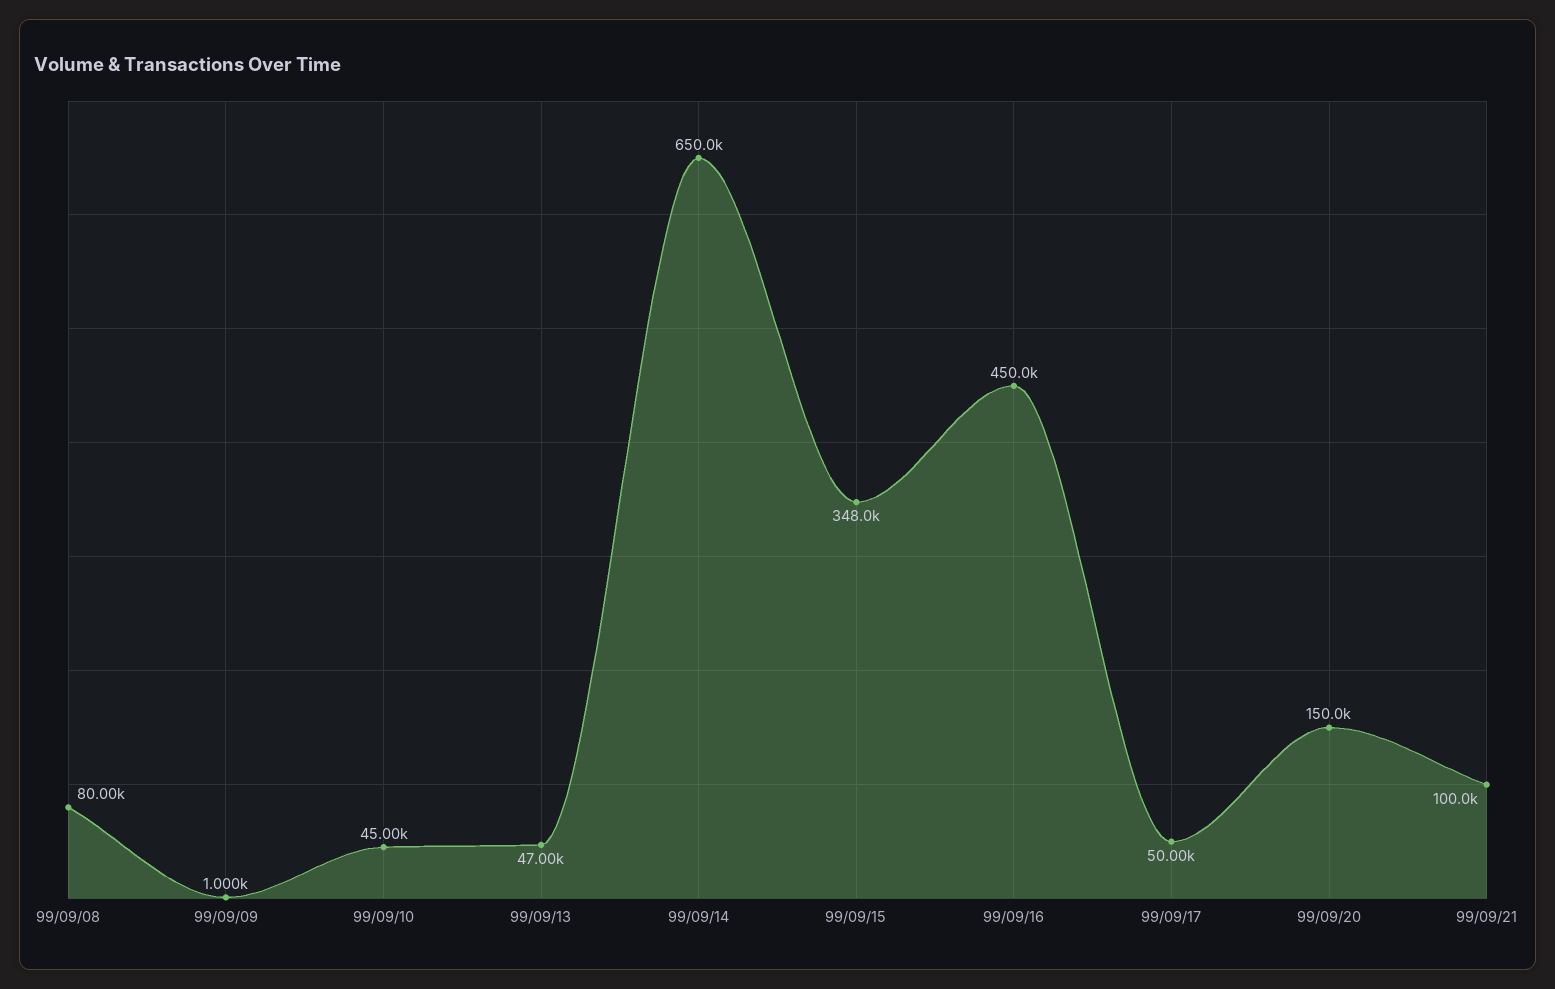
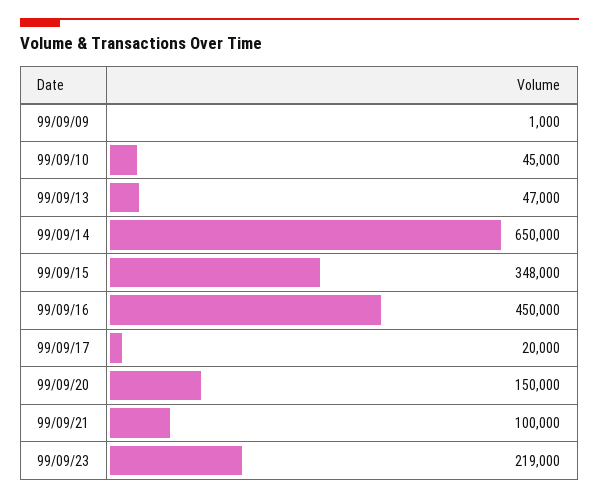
99/09/08: 80000 -> none
99/09/17: 50000 -> 20000
99/09/23: none -> 219000

